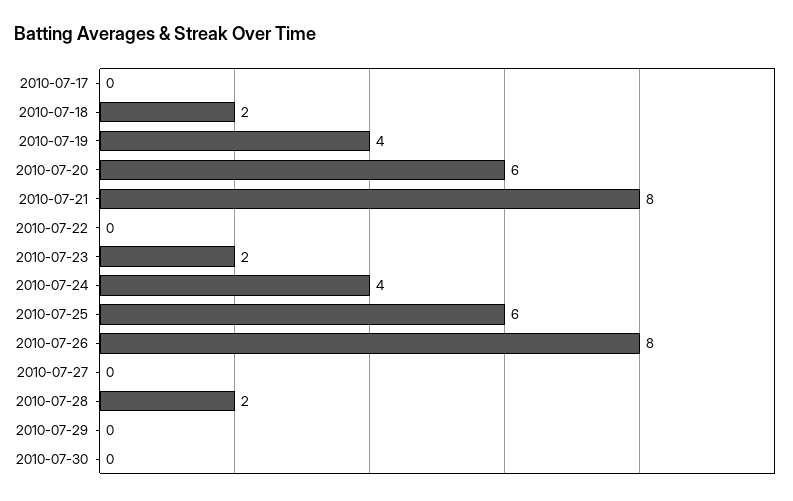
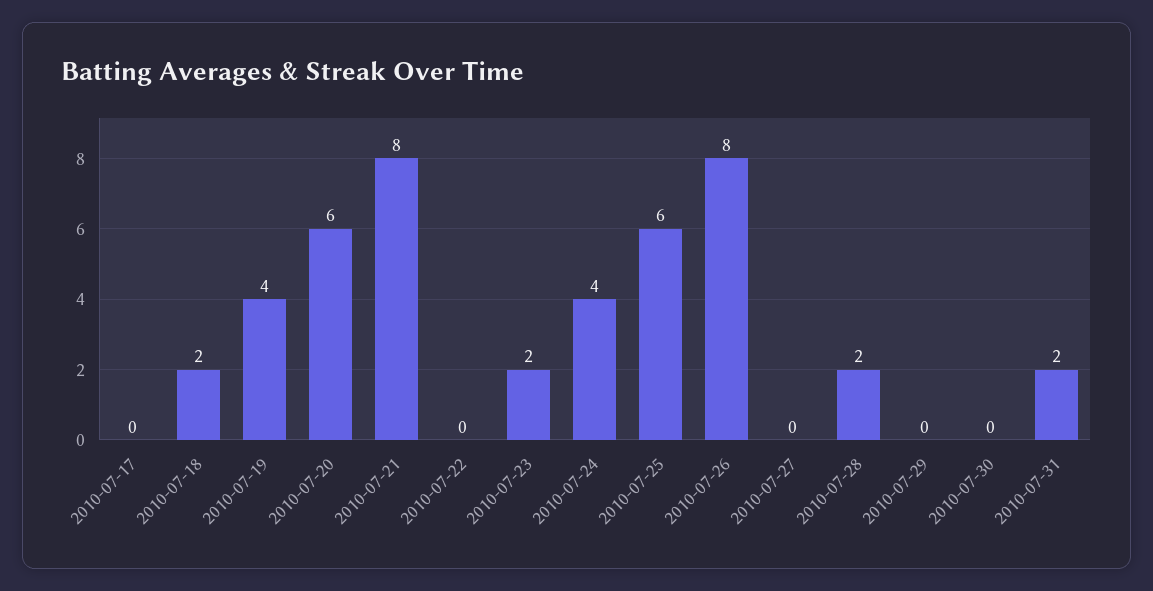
2010-07-31: none -> 2

